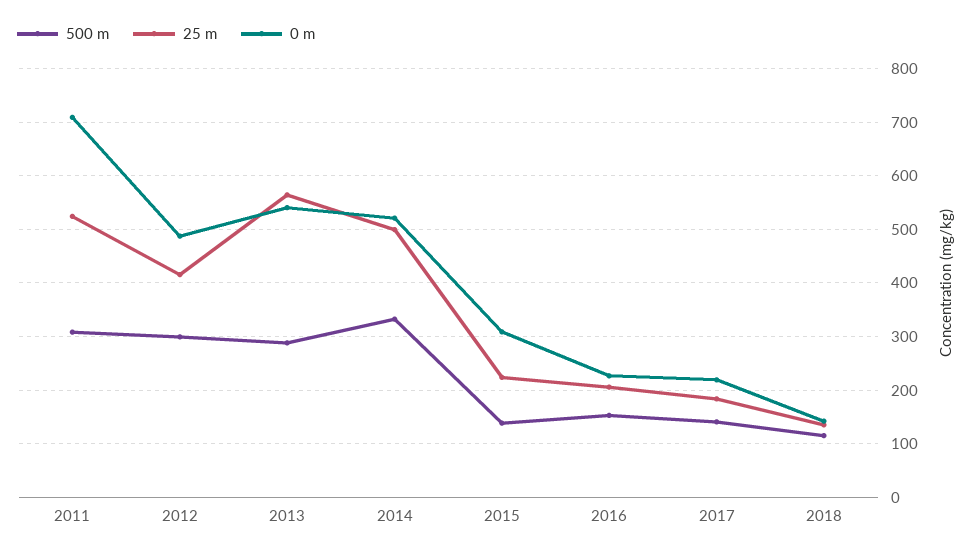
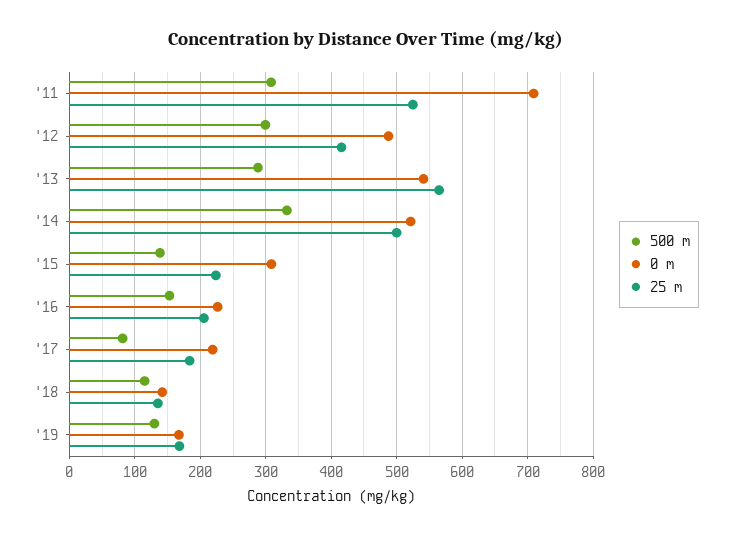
500 m, 2017: 140 -> 80
500 m, '19: none -> 130
0 m, '19: none -> 170
25 m, '19: none -> 170

